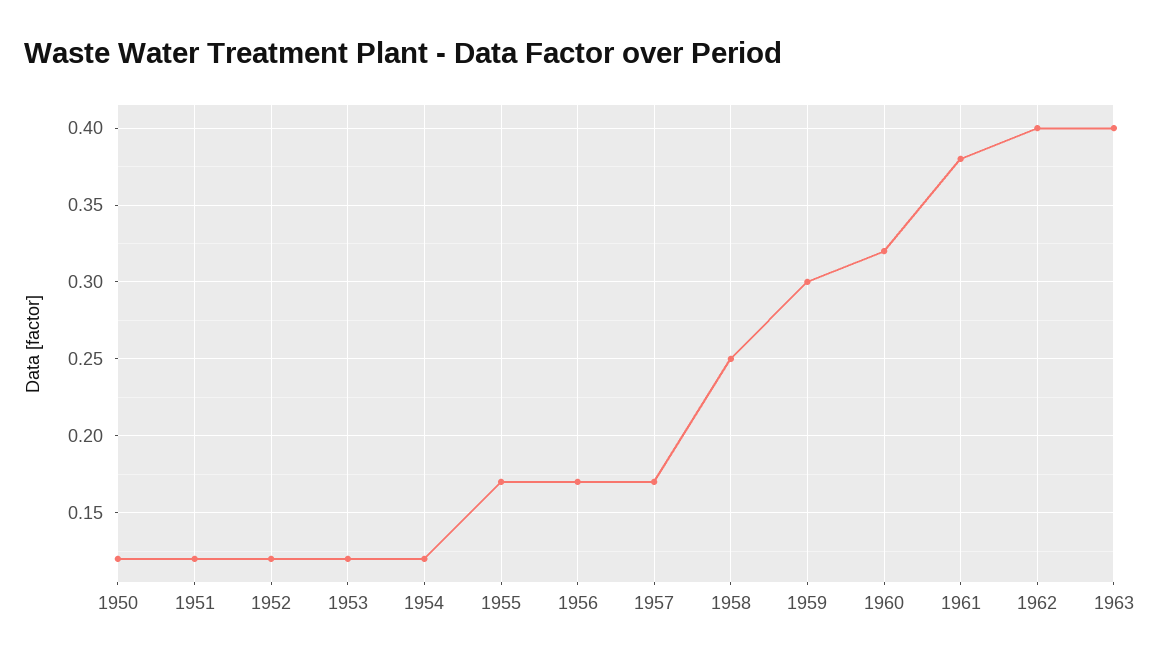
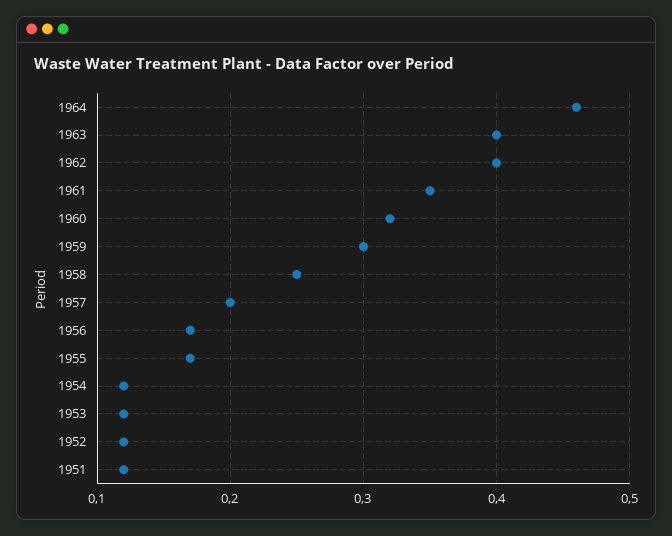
1950: 0.12 -> none
1957: 0.17 -> 0.2
1961: 0.38 -> 0.35
1964: none -> 0.46

